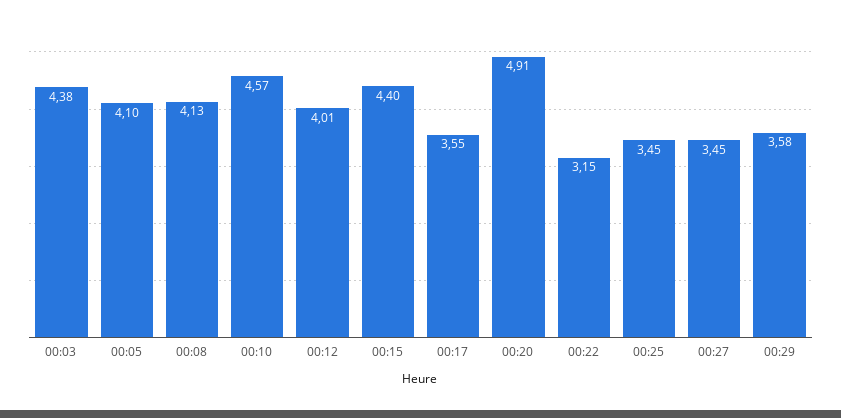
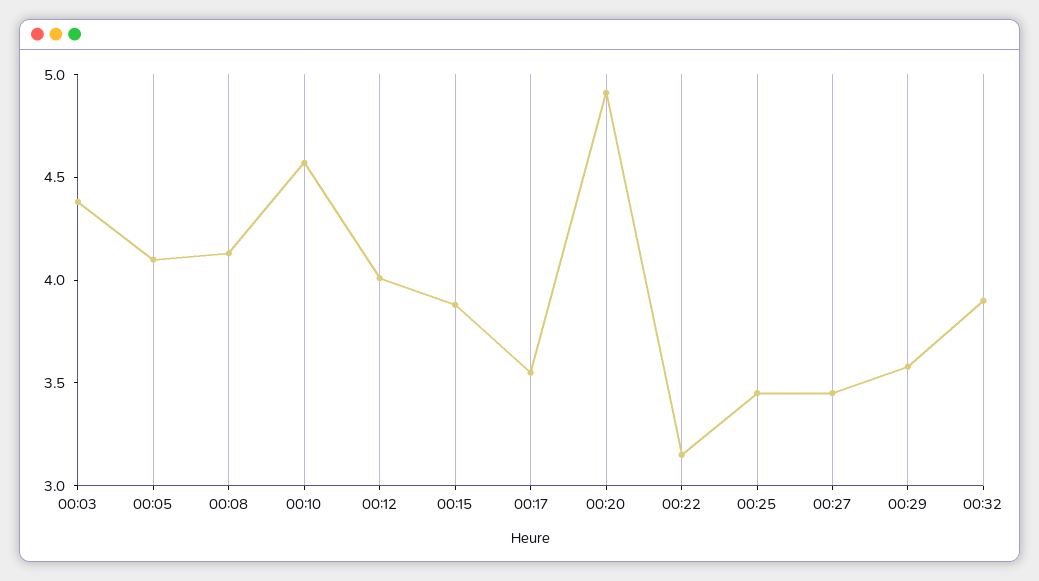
00:15: 4.4 -> 3.9
00:32: none -> 3.9

